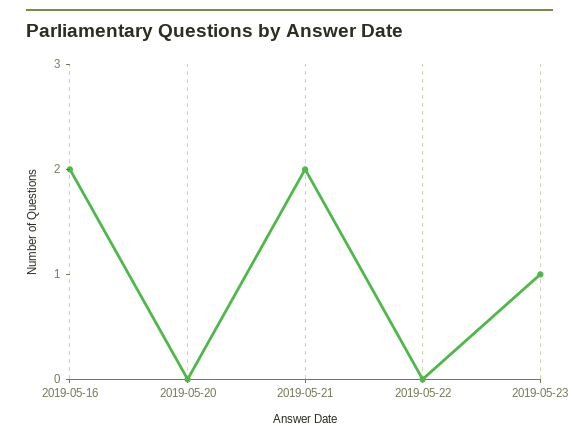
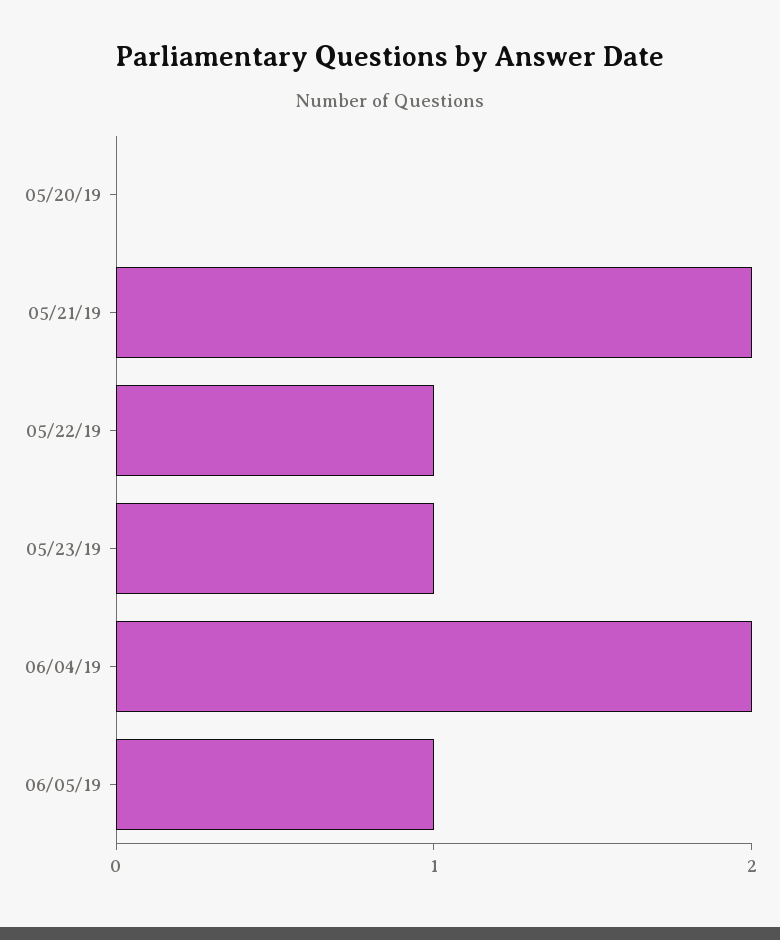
2019-05-16: 2 -> none
2019-05-22: 0 -> 1
06/04/19: none -> 2
06/05/19: none -> 1

